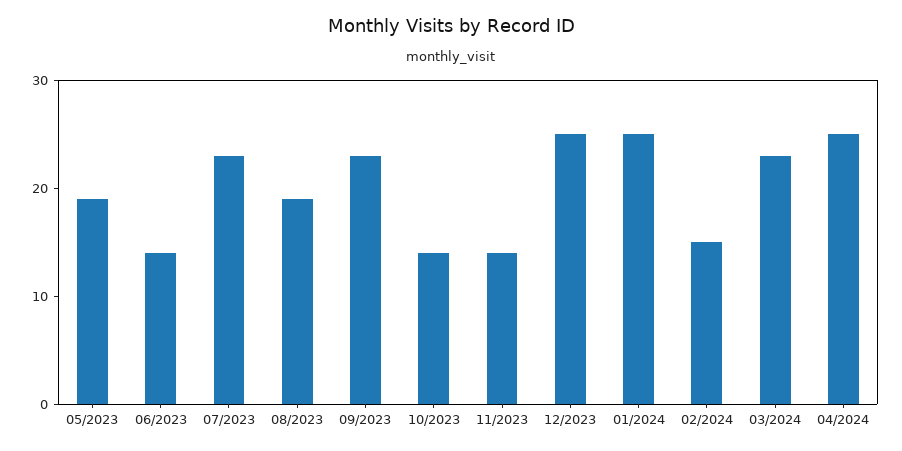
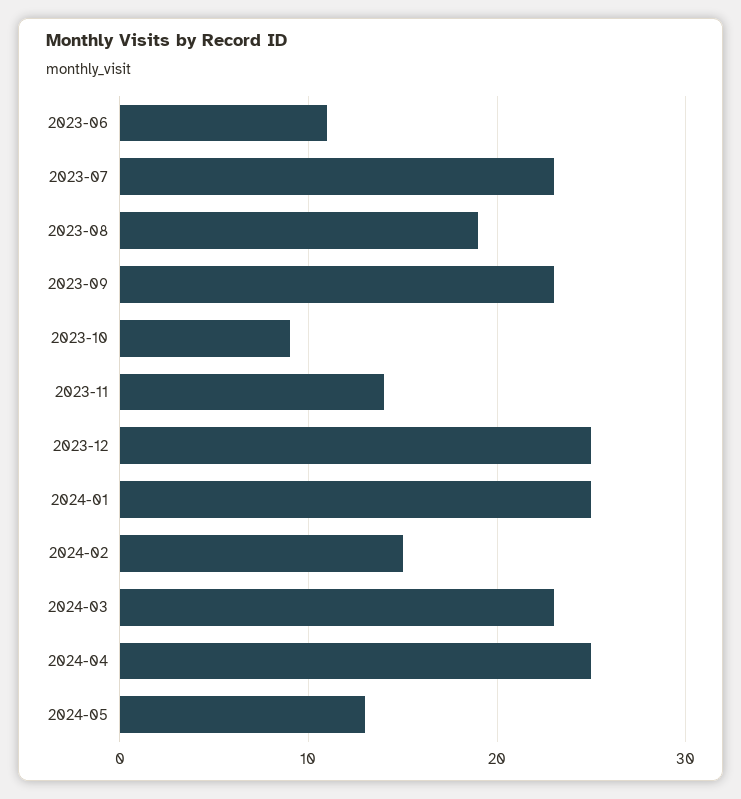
05/2023: 19 -> none
06/2023: 14 -> 11
10/2023: 14 -> 9
2024-05: none -> 13

